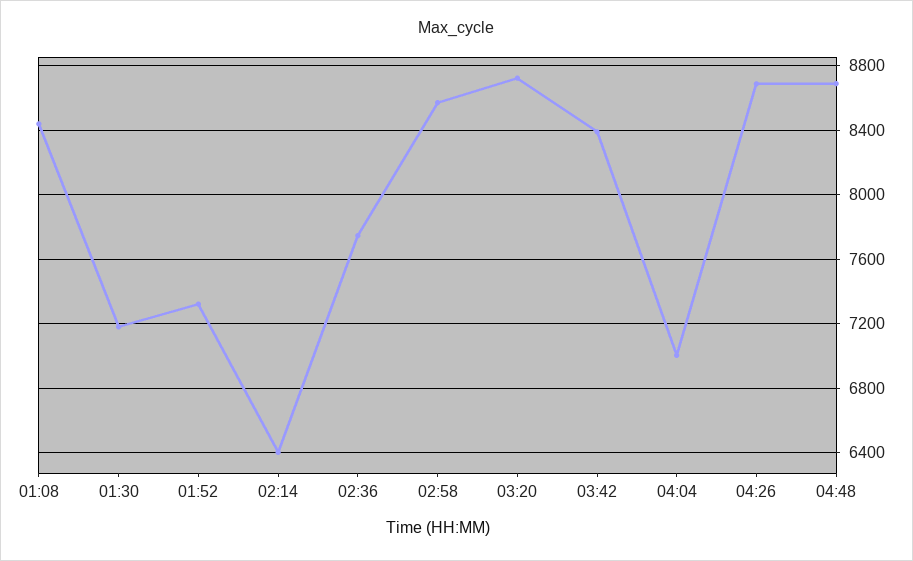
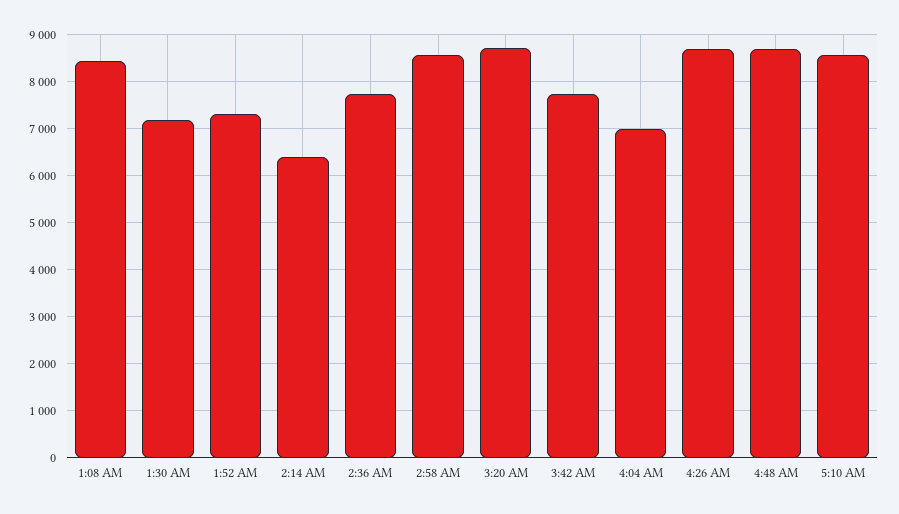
03:42: 8400 -> 7800
5:10 AM: none -> 8600

